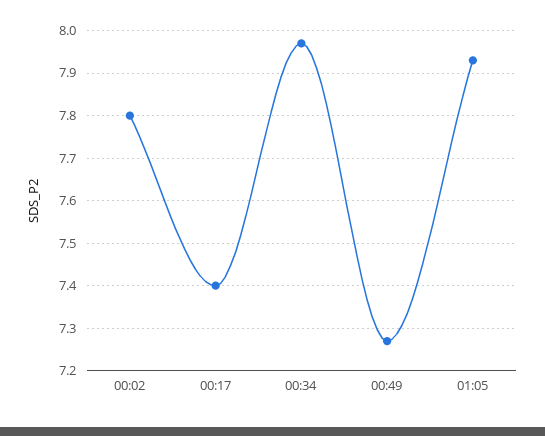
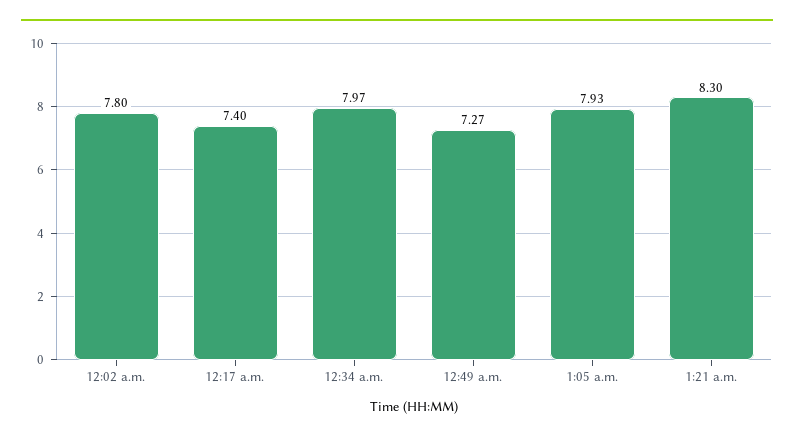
1:21 a.m.: none -> 8.3

